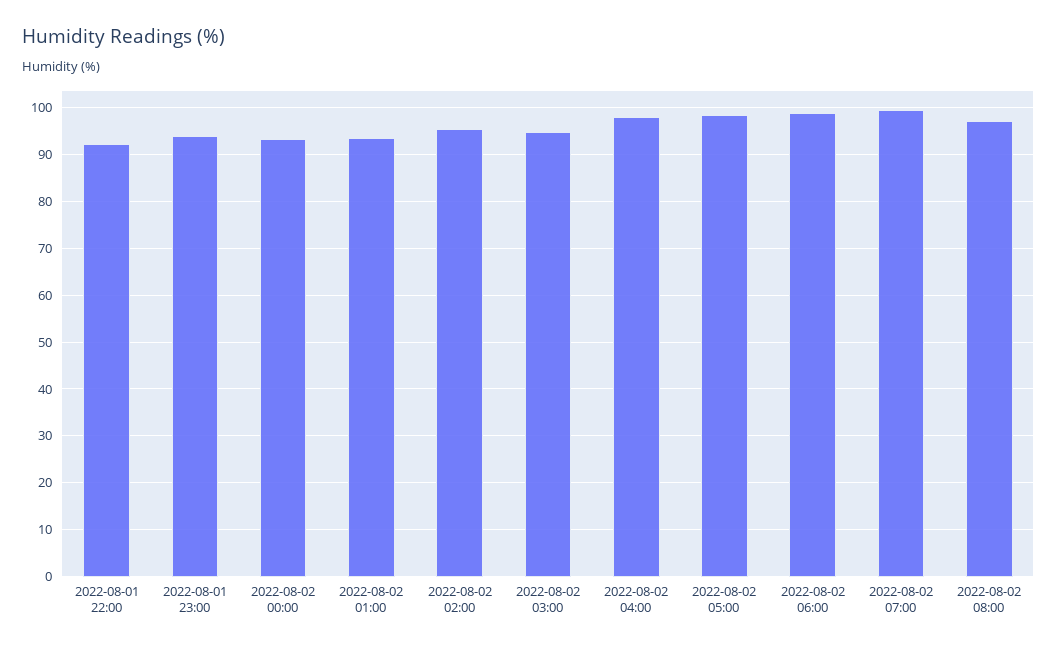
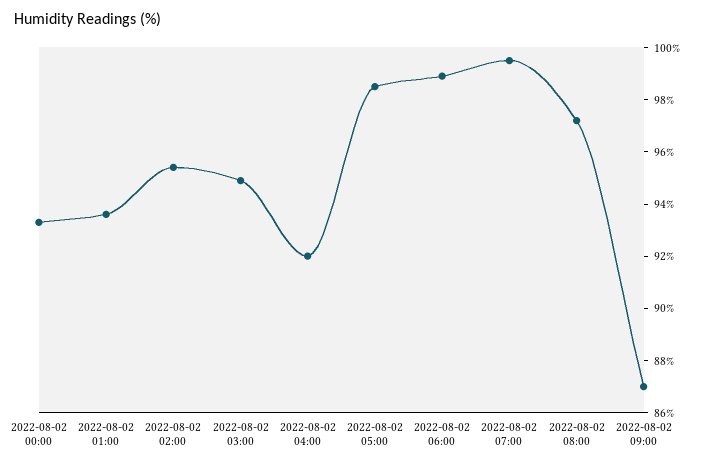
2022-08-01 22:00: 92 -> none
2022-08-01 23:00: 94 -> none
2022-08-02 04:00: 98 -> 92
2022-08-02 09:00: none -> 87

